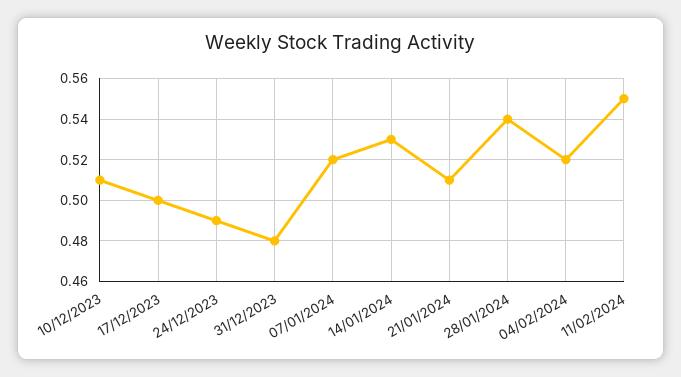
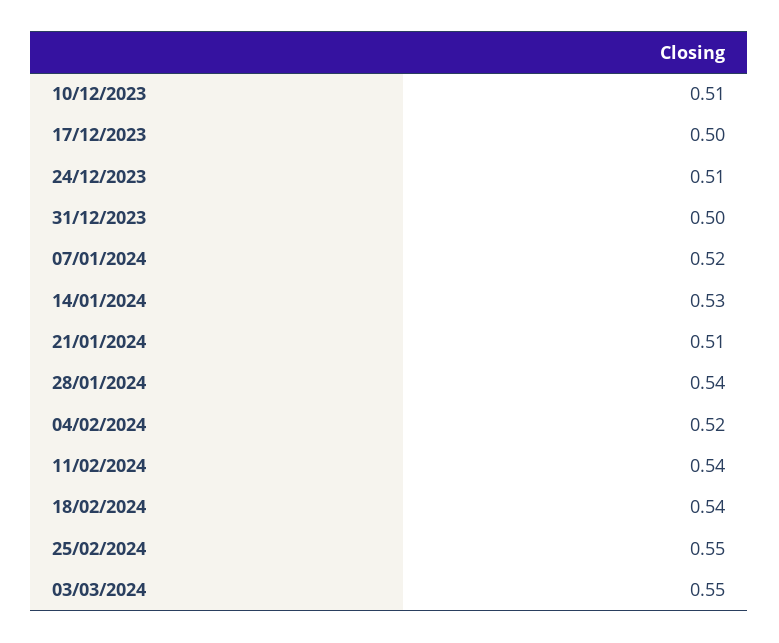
24/12/2023: 0.49 -> 0.51
31/12/2023: 0.48 -> 0.5
11/02/2024: 0.55 -> 0.54
18/02/2024: none -> 0.54
25/02/2024: none -> 0.55
03/03/2024: none -> 0.55

